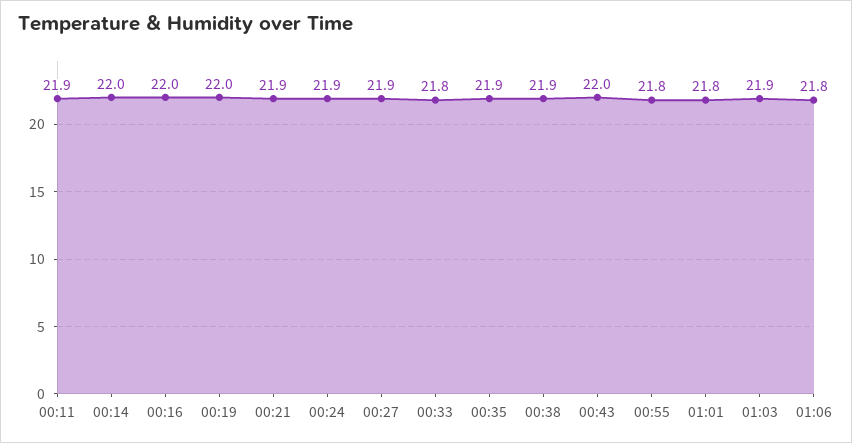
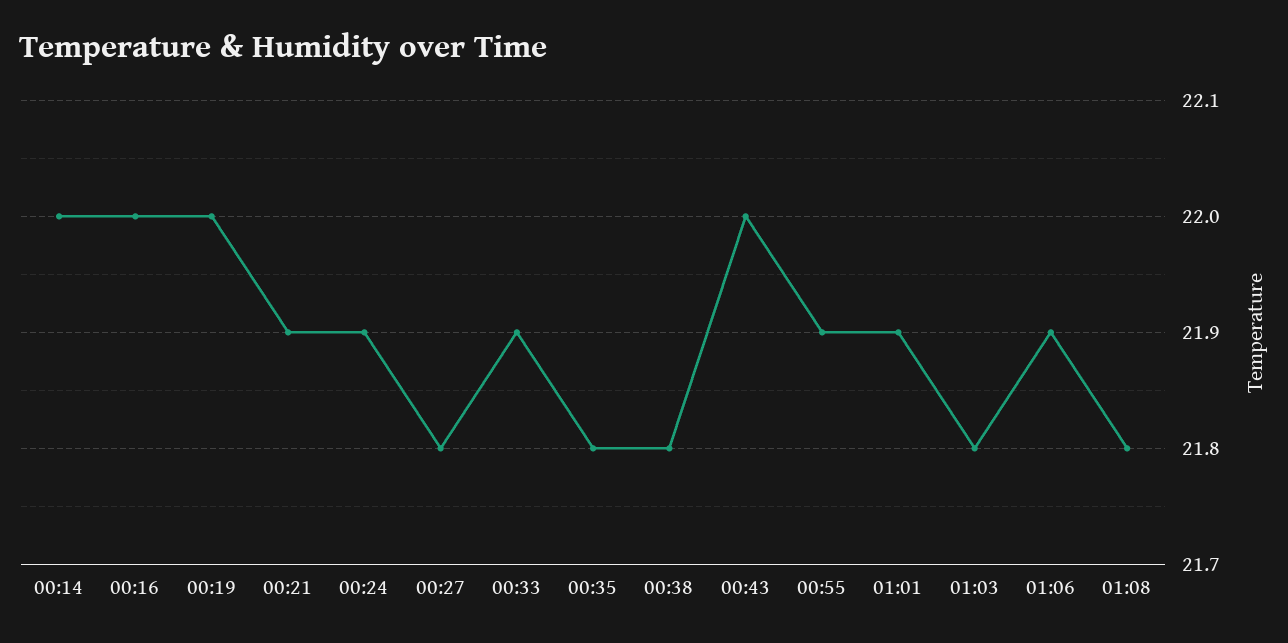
00:11: 21.9 -> none
00:27: 21.9 -> 21.8
00:33: 21.8 -> 21.9
00:35: 21.9 -> 21.8
00:38: 21.9 -> 21.8
00:55: 21.8 -> 21.9
01:01: 21.8 -> 21.9
01:03: 21.9 -> 21.8
01:06: 21.8 -> 21.9
01:08: none -> 21.8

